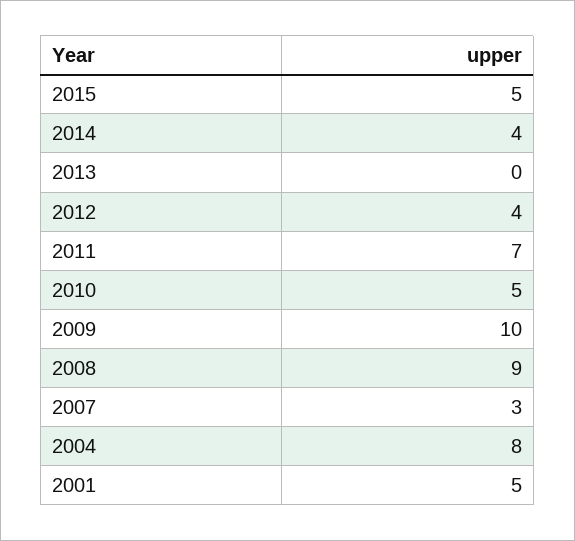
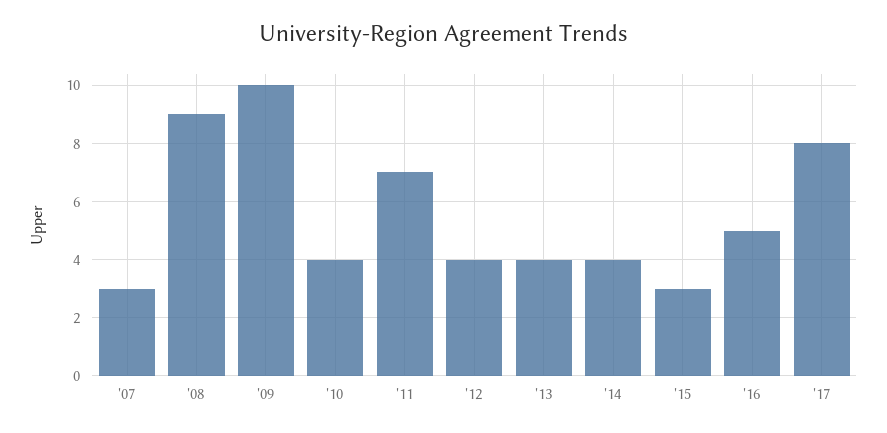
2015: 5 -> 3
2013: 0 -> 4
2010: 5 -> 4
2004: 8 -> none
2001: 5 -> none
'16: none -> 5
'17: none -> 8

